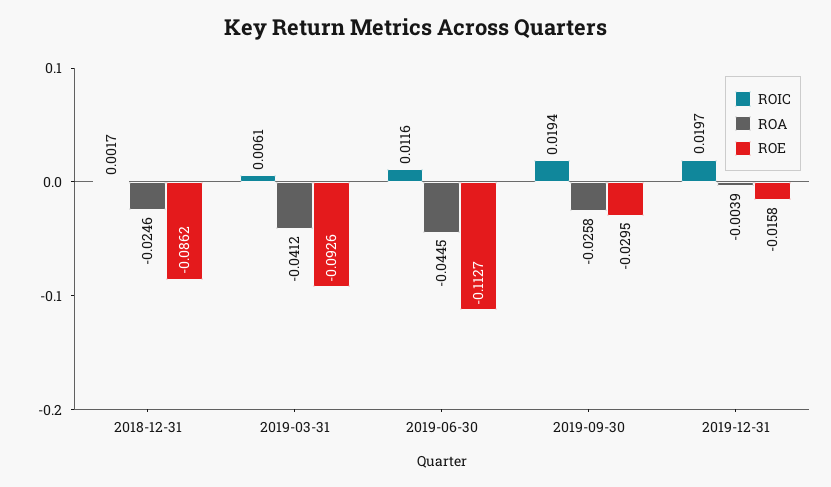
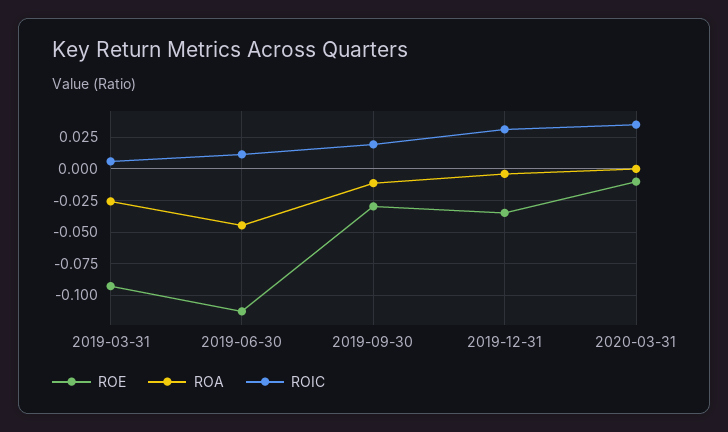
ROIC, 2018-12-31: 0.0017 -> none
ROA, 2018-12-31: -0.0246 -> none
ROE, 2018-12-31: -0.0862 -> none
ROA, 2019-03-31: -0.0412 -> -0.025
ROA, 2019-09-30: -0.0258 -> -0.01
ROIC, 2019-12-31: 0.0197 -> 0.03
ROE, 2019-12-31: -0.0158 -> -0.035
ROE, 2020-03-31: none -> -0.01
ROA, 2020-03-31: none -> 0
ROIC, 2020-03-31: none -> 0.035

